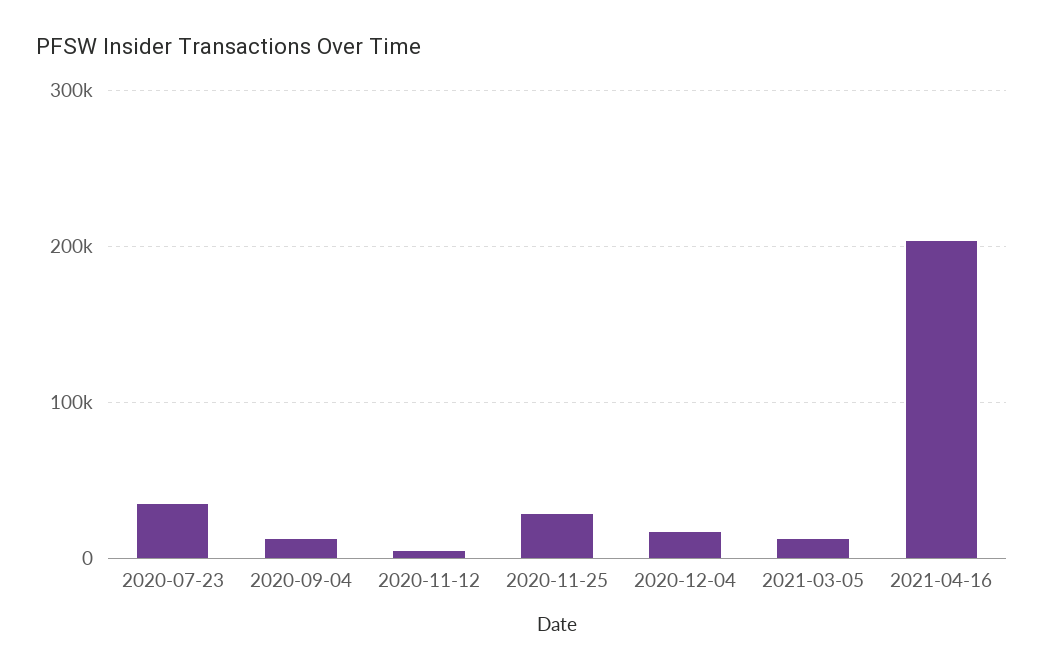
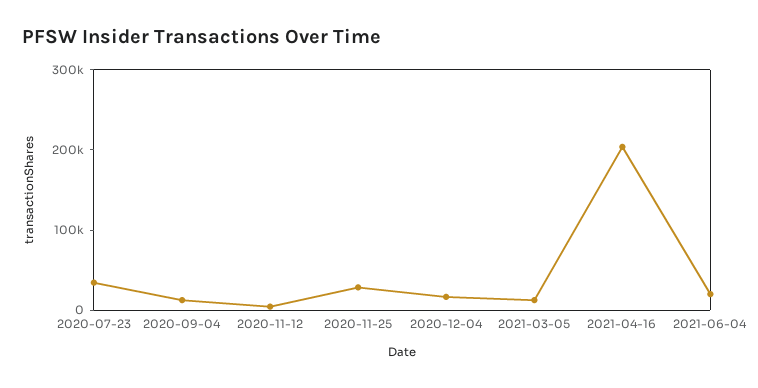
2021-06-04: none -> 20000

